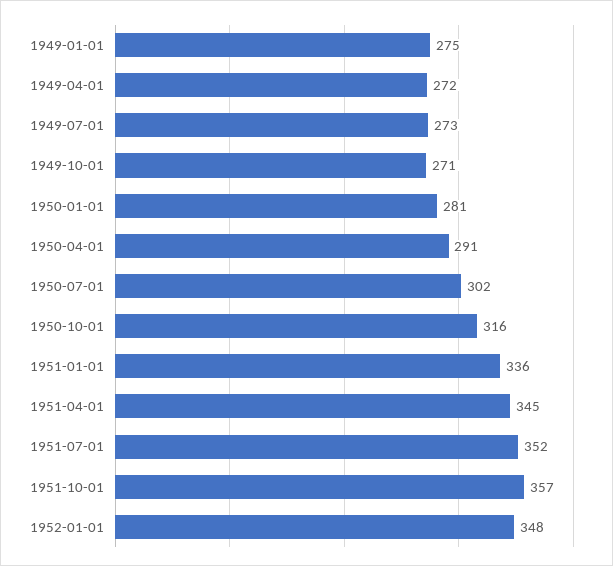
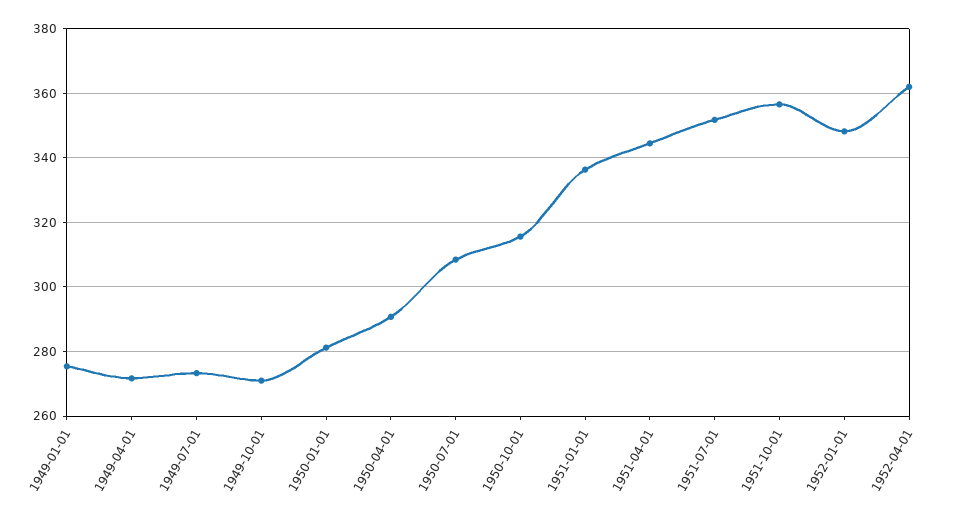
1950-07-01: 302 -> 308
1952-04-01: none -> 362

